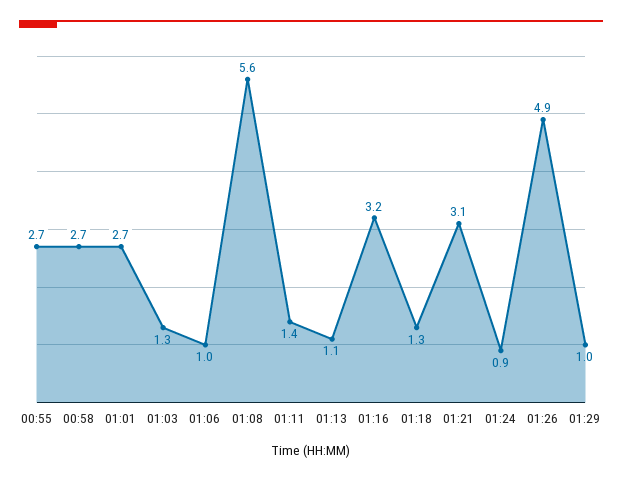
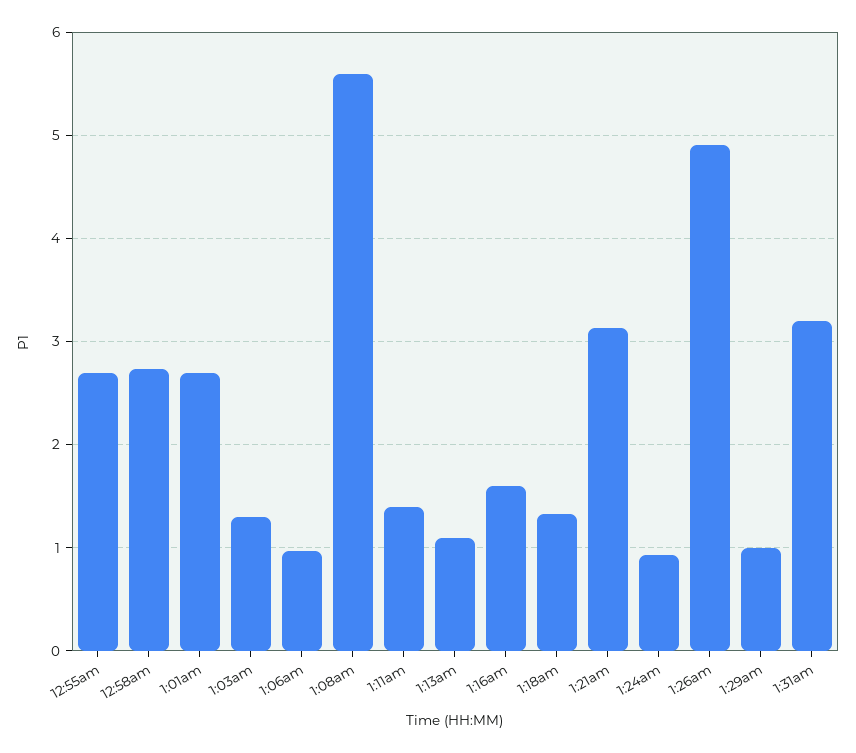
01:16: 3.2 -> 1.6
1:31am: none -> 3.2

